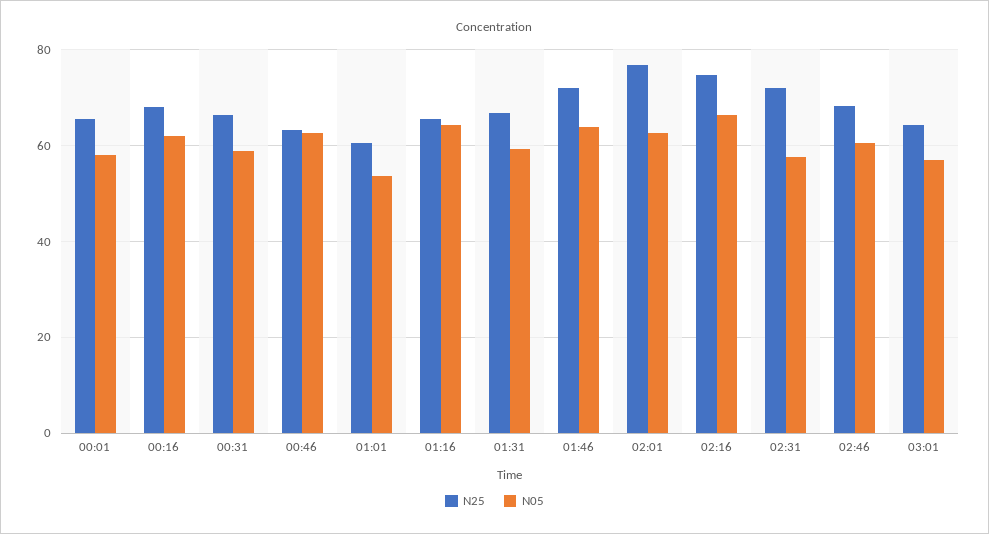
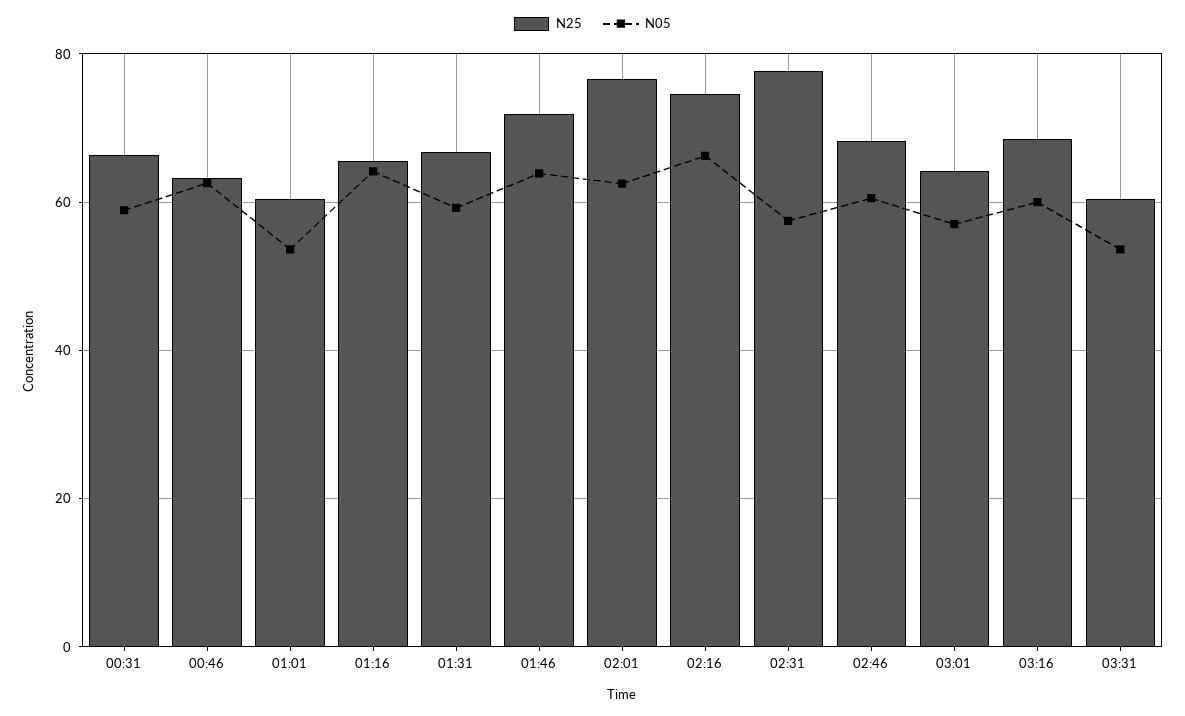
N25, 00:01: 66 -> none
N05, 00:01: 58 -> none
N25, 00:16: 68 -> none
N05, 00:16: 62 -> none
N25, 02:31: 72 -> 78
N25, 03:16: none -> 68
N05, 03:16: none -> 60
N25, 03:31: none -> 60
N05, 03:31: none -> 54

